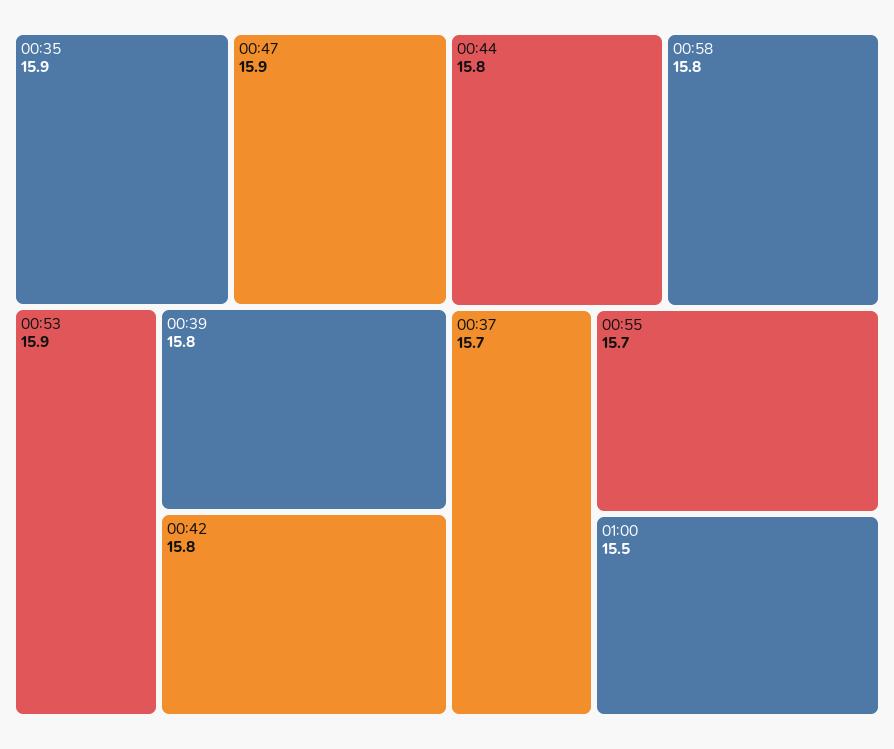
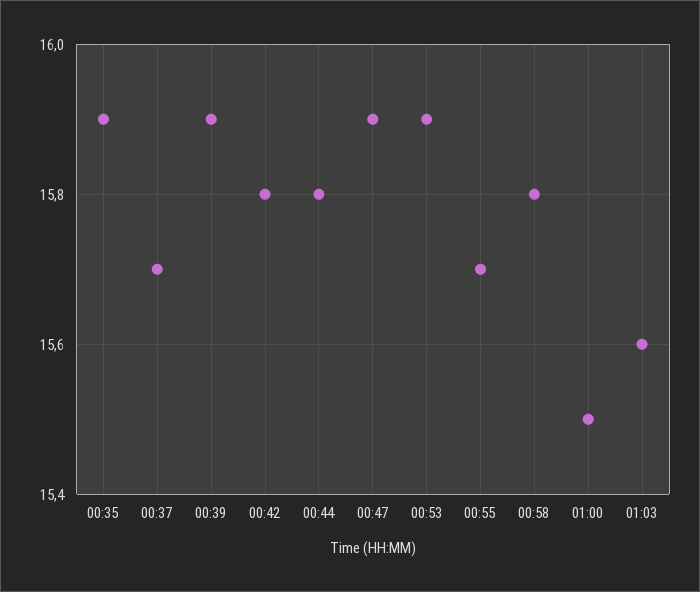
00:39: 15.8 -> 15.9
01:03: none -> 15.6

